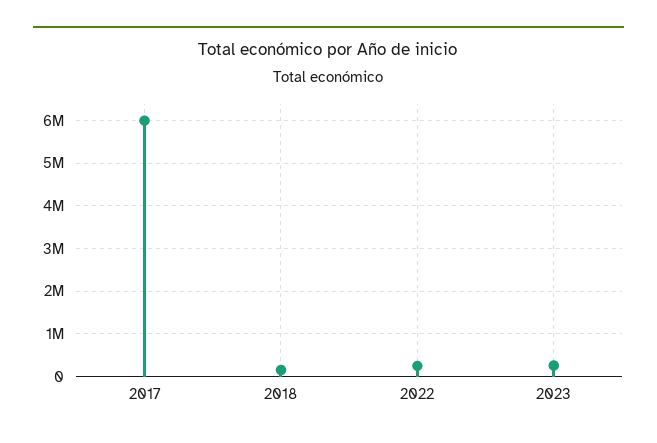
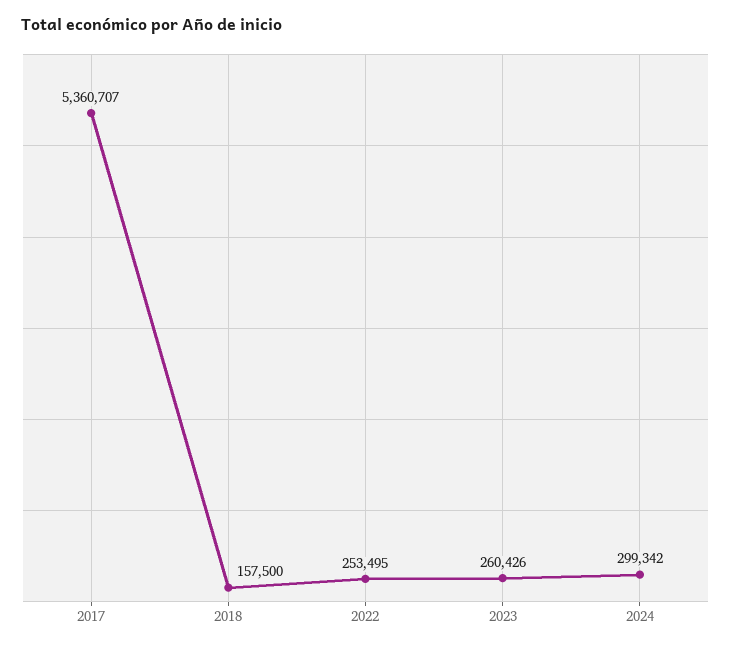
2017: 6000000 -> 5360707
2024: none -> 299342

